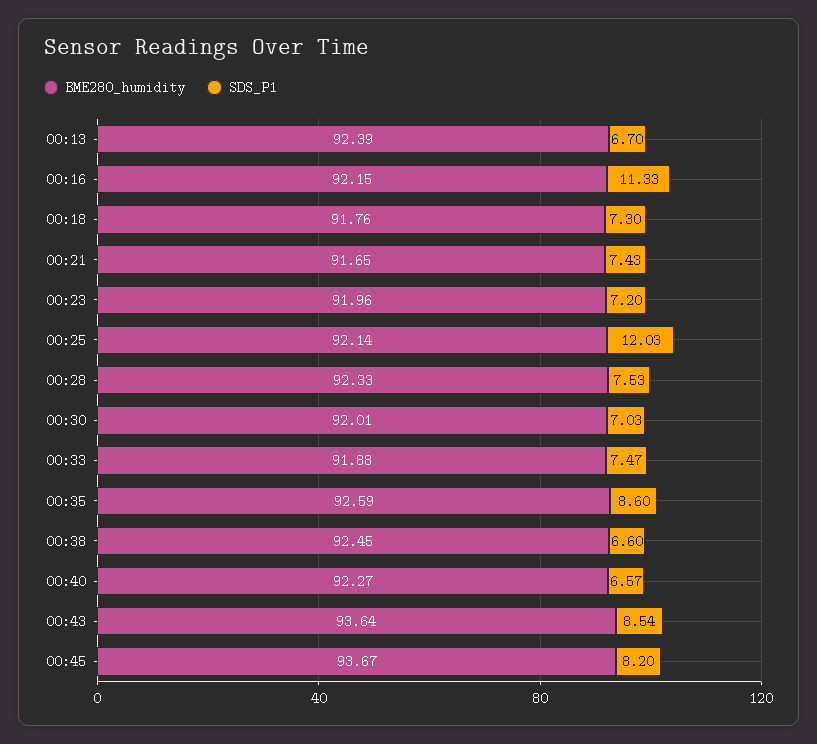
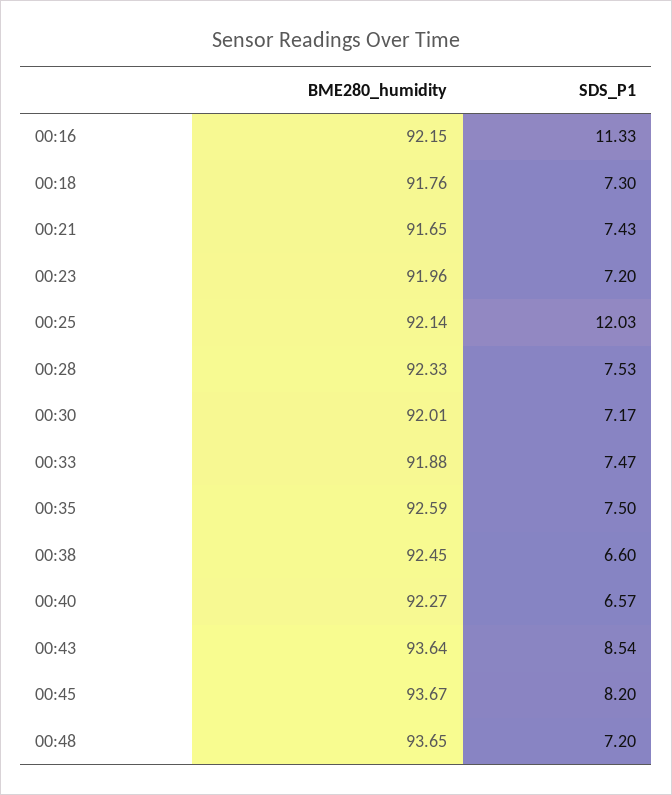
BME280_humidity, 00:13: 92.39 -> none
SDS_P1, 00:13: 6.7 -> none
SDS_P1, 00:30: 7.03 -> 7.17
SDS_P1, 00:35: 8.6 -> 7.5
BME280_humidity, 00:48: none -> 93.65
SDS_P1, 00:48: none -> 7.2

